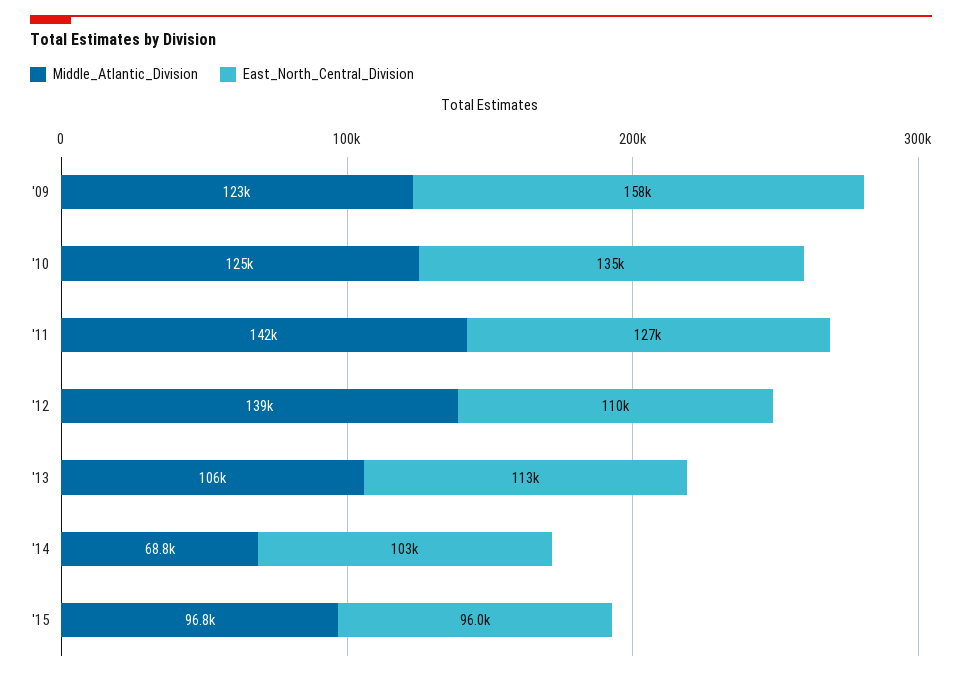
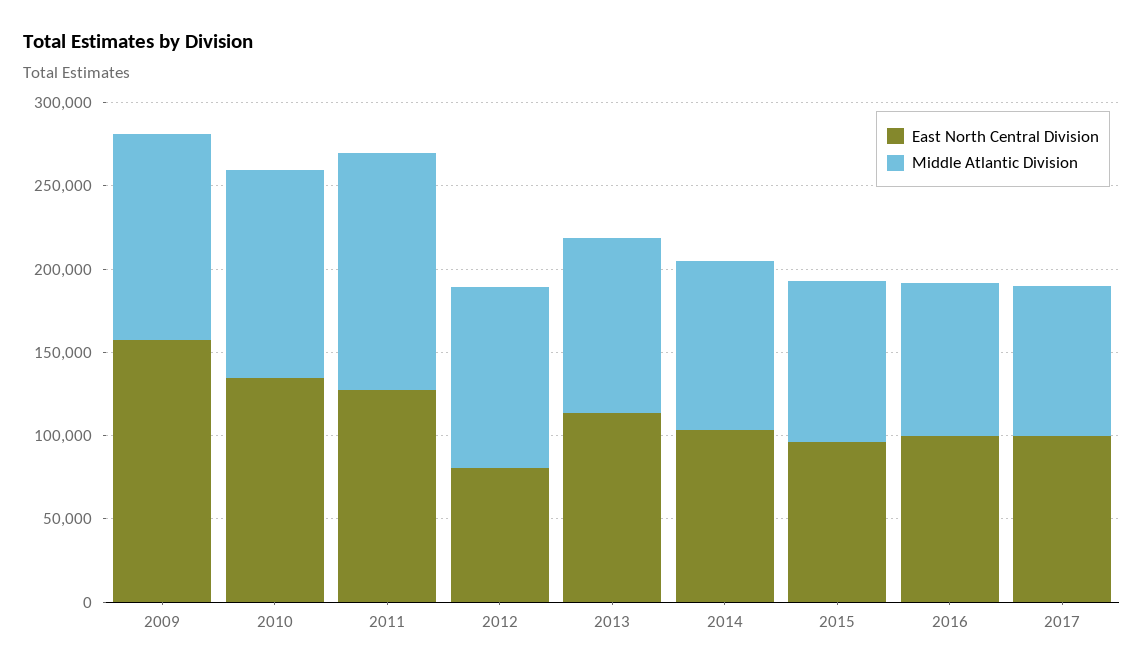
Middle_Atlantic_Division, '12: 139000 -> 110000
East_North_Central_Division, '12: 110000 -> 80000
Middle_Atlantic_Division, '14: 68800 -> 100000
East_North_Central_Division, 2016: none -> 100000
Middle_Atlantic_Division, 2016: none -> 90000
East_North_Central_Division, 2017: none -> 100000
Middle_Atlantic_Division, 2017: none -> 90000

